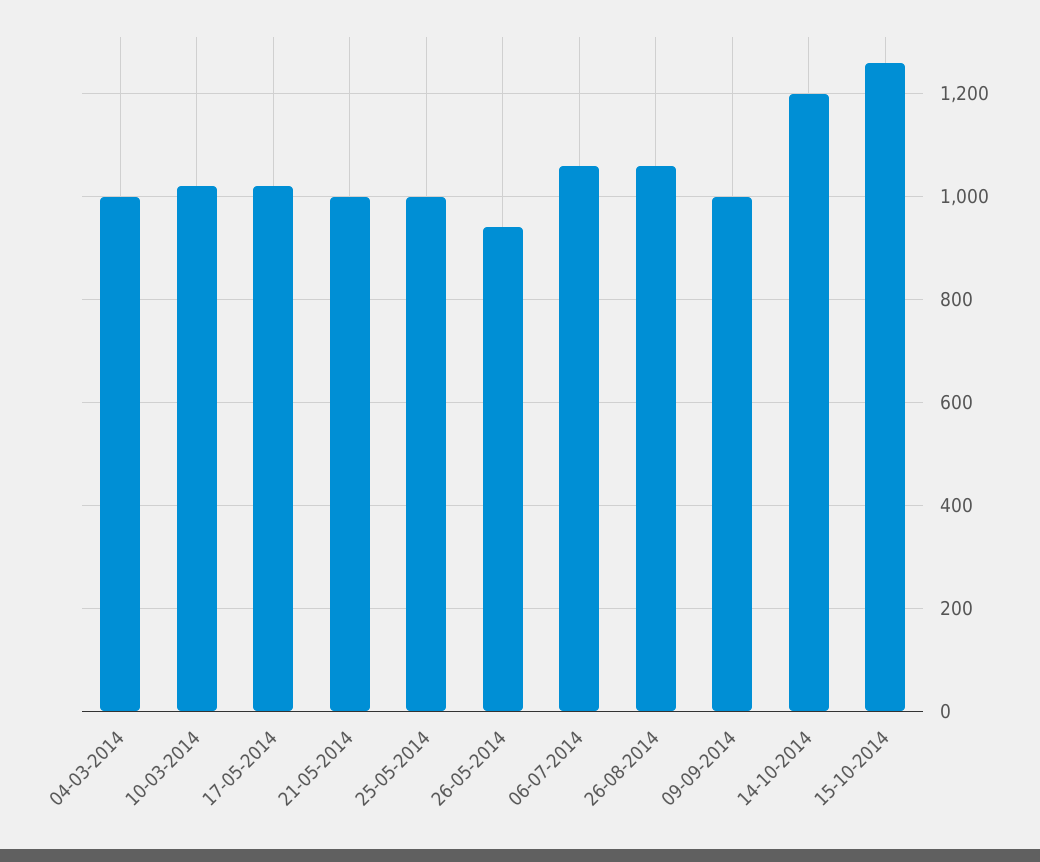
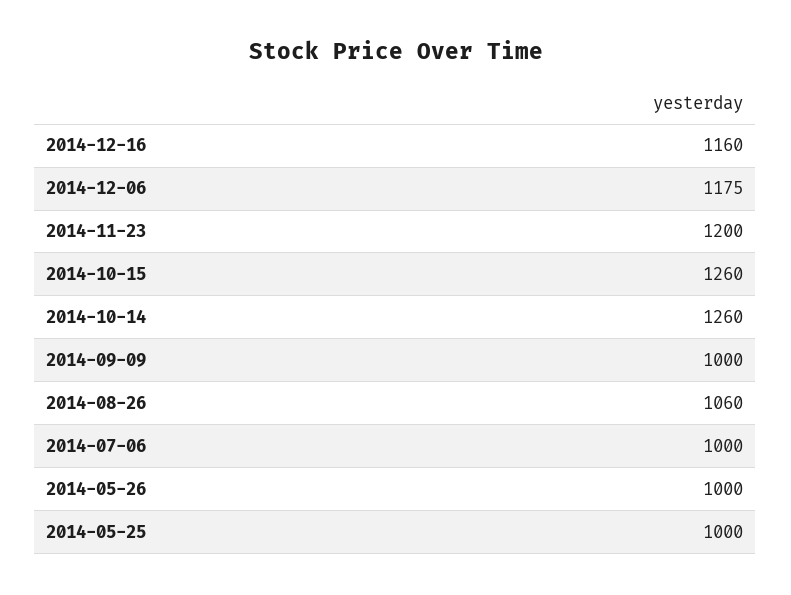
04-03-2014: 1000 -> none
10-03-2014: 1020 -> none
17-05-2014: 1020 -> none
21-05-2014: 1000 -> none
26-05-2014: 940 -> 1000
06-07-2014: 1060 -> 1000
14-10-2014: 1200 -> 1260
2014-12-16: none -> 1160
2014-12-06: none -> 1175
2014-11-23: none -> 1200

